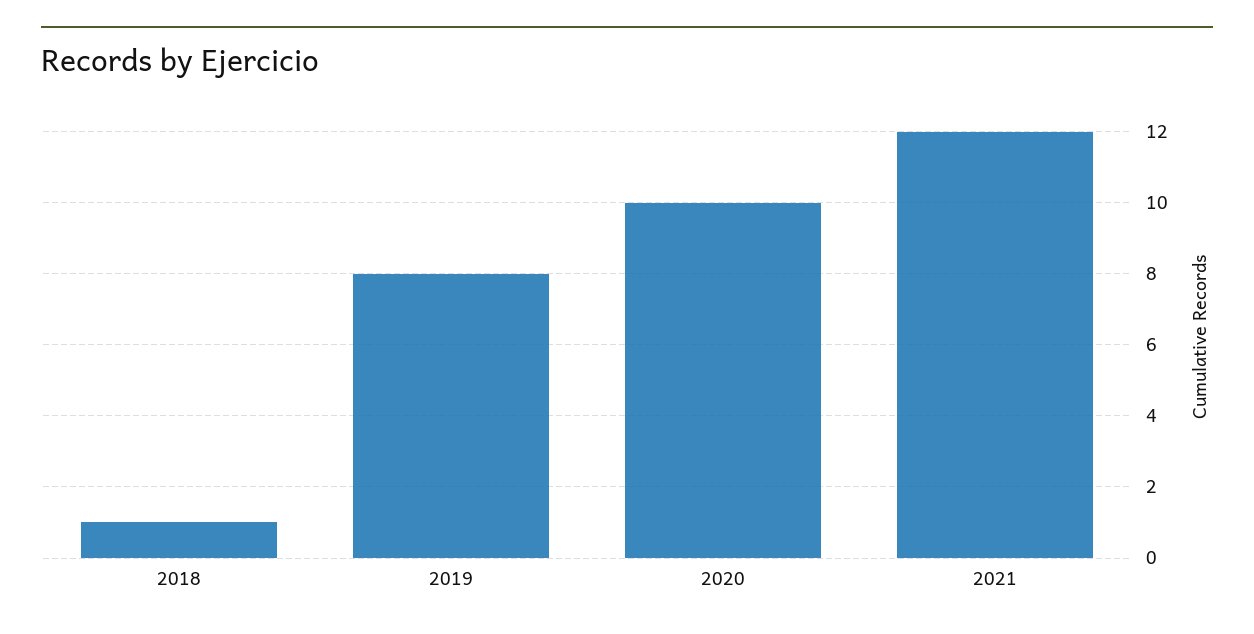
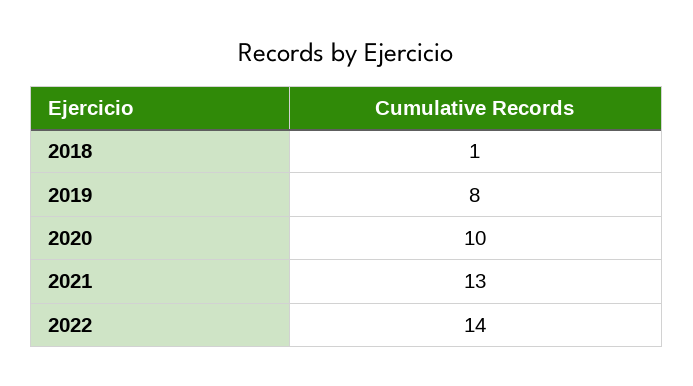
2021: 12 -> 13
2022: none -> 14

